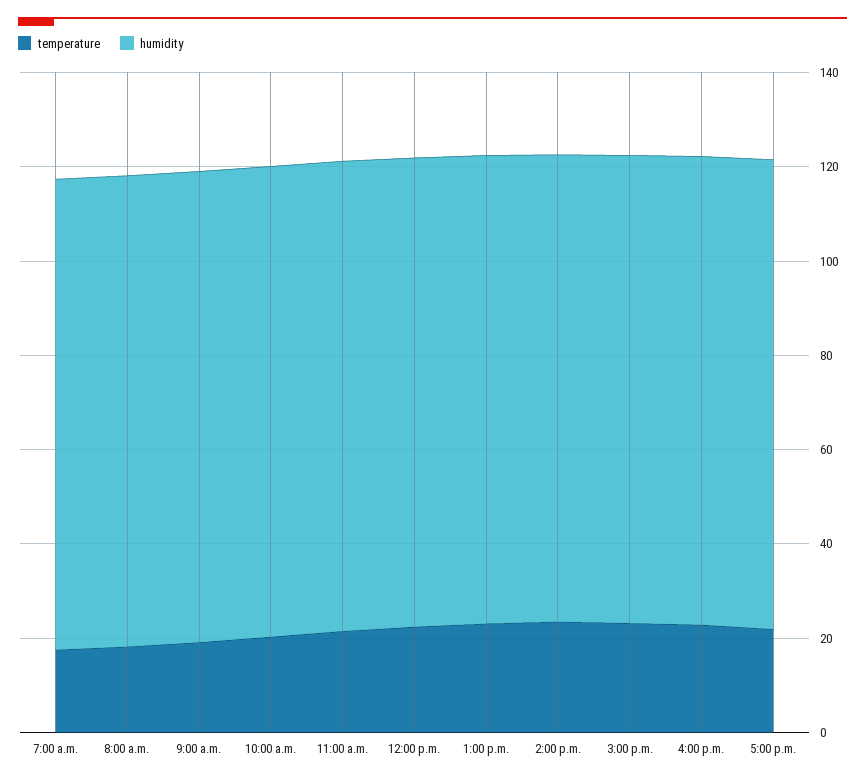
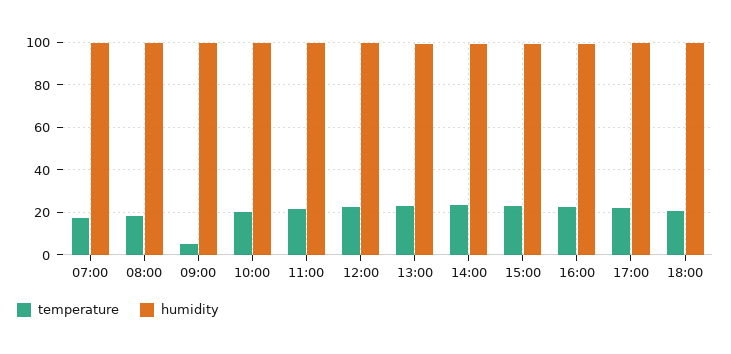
temperature, 9:00 a.m.: 20 -> 5
temperature, 18:00: none -> 20
humidity, 18:00: none -> 100

